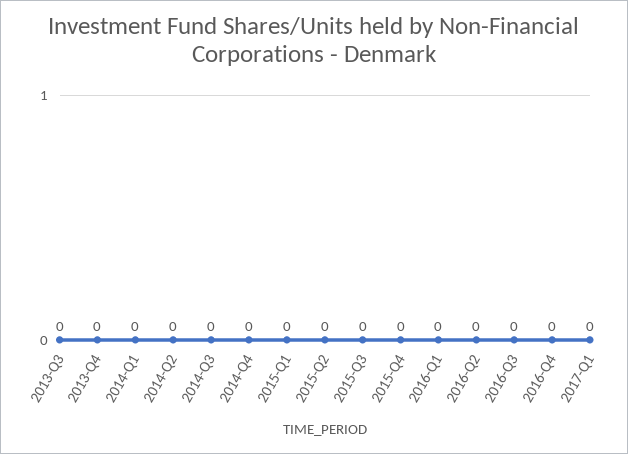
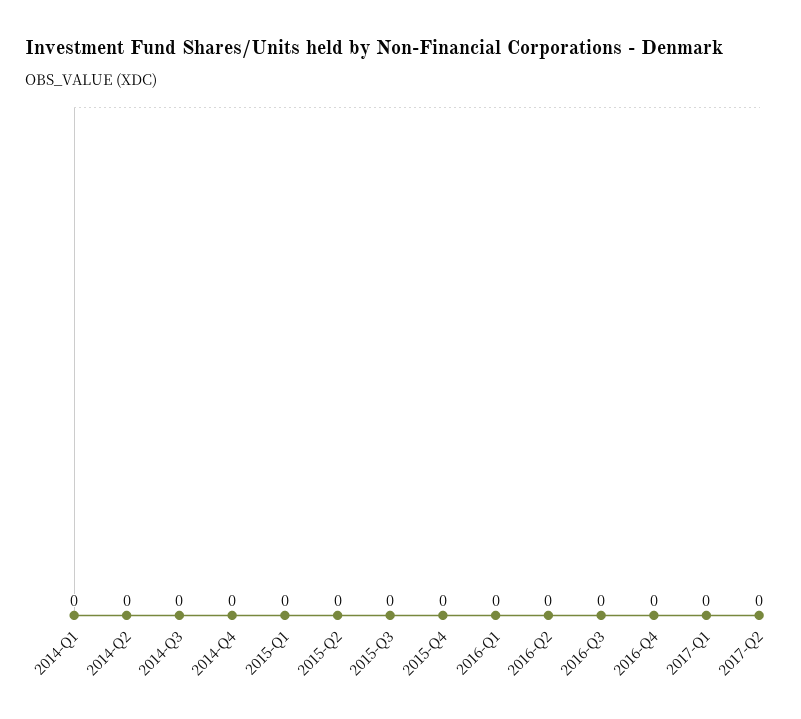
2013-Q3: 0 -> none
2013-Q4: 0 -> none
2017-Q2: none -> 0

